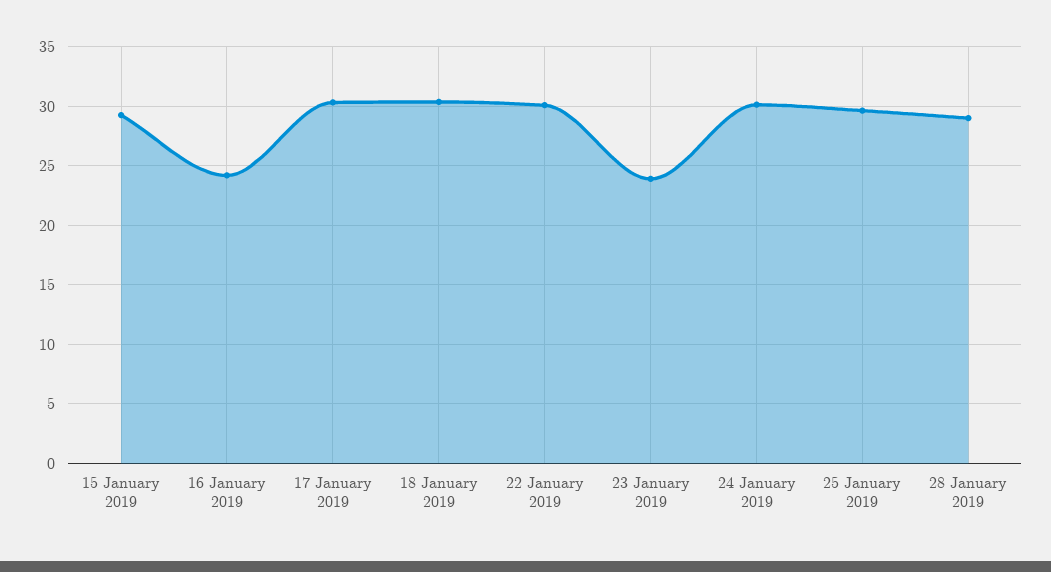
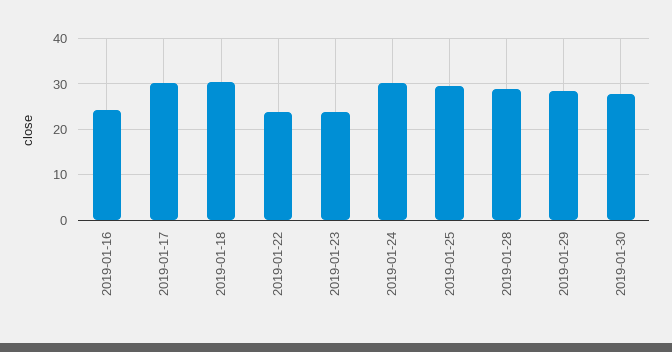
15 January 2019: 29 -> none
22 January 2019: 30 -> 24
2019-01-29: none -> 28
2019-01-30: none -> 28

